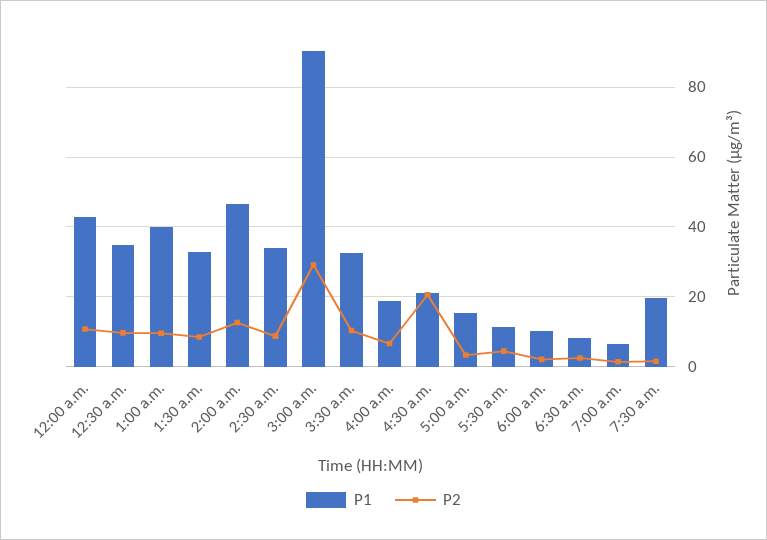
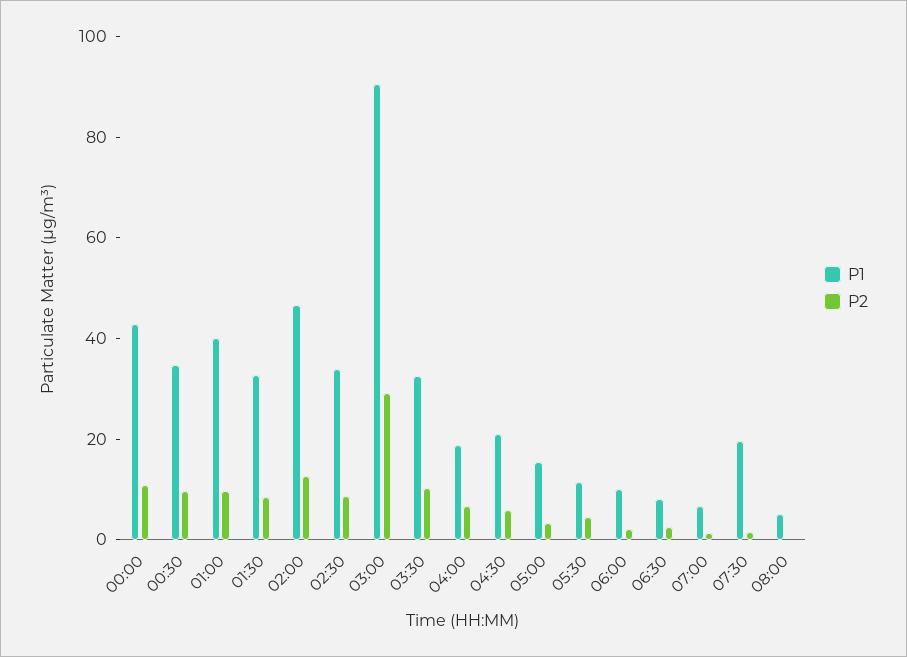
P2, 4:30 a.m.: 20 -> 5
P1, 08:00: none -> 5
P2, 08:00: none -> 0

